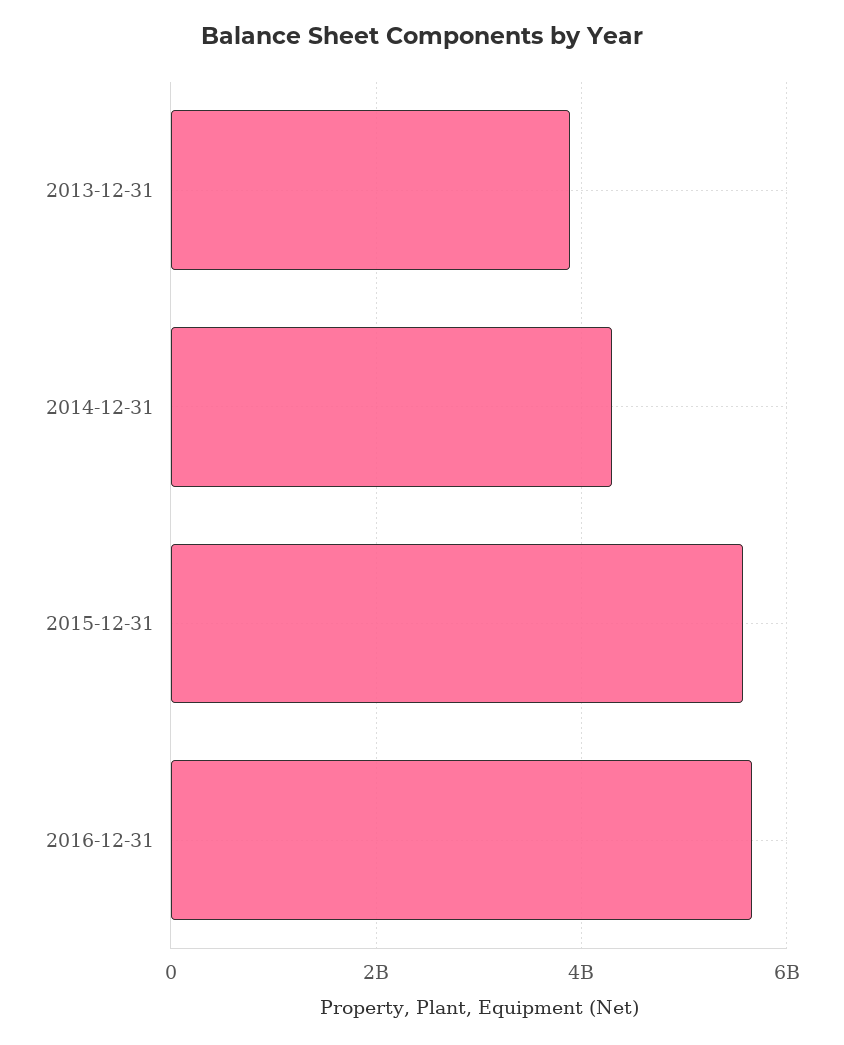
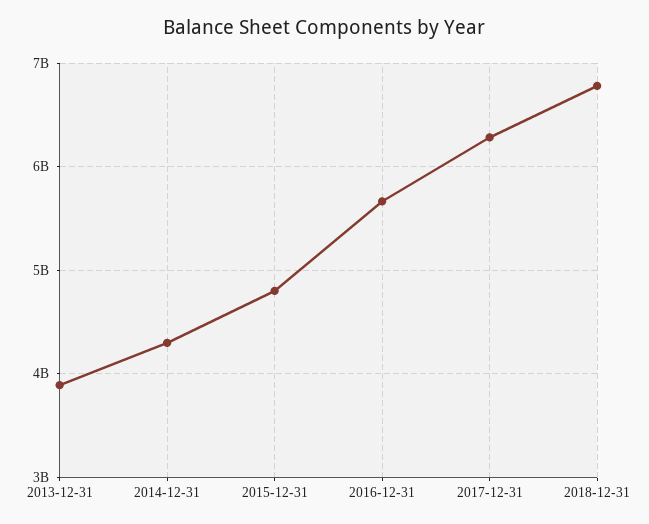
2015-12-31: 5600000000 -> 4800000000
2017-12-31: none -> 6300000000
2018-12-31: none -> 6800000000

